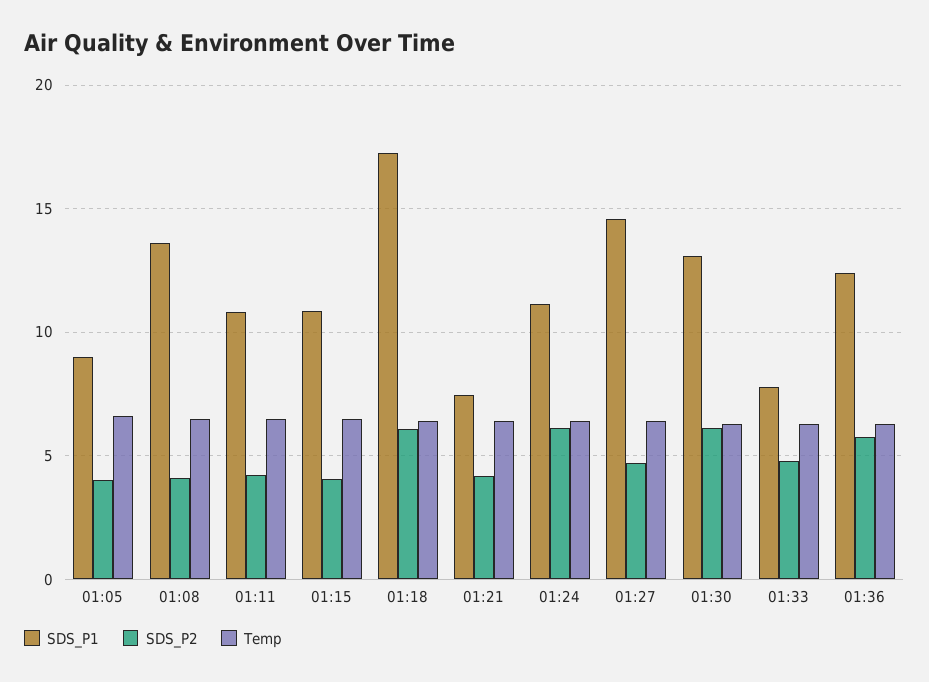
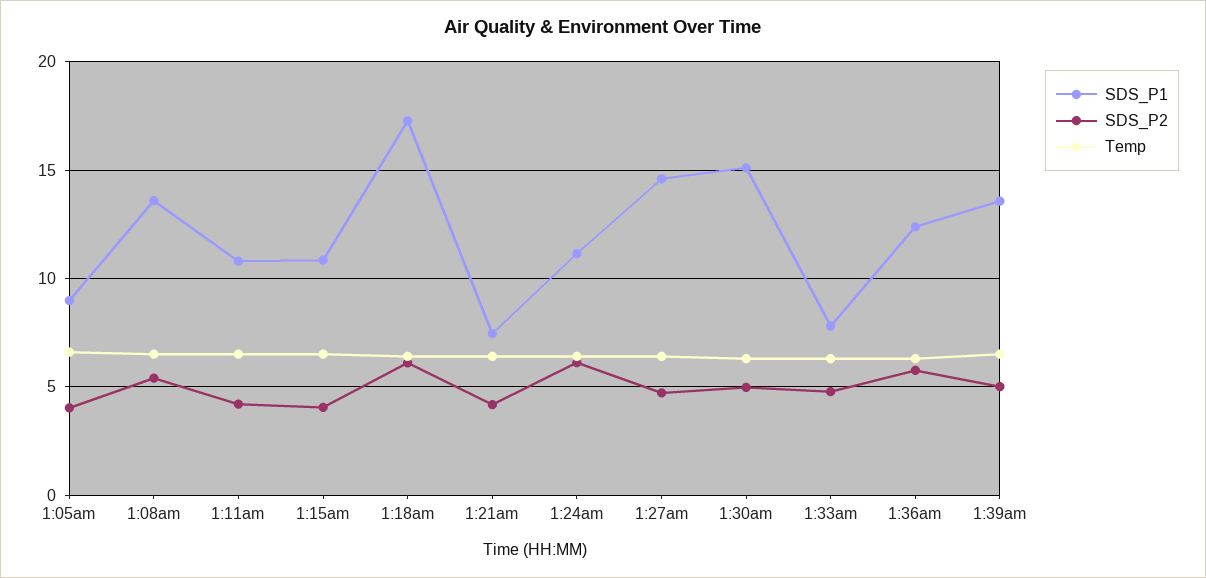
SDS_P2, 01:08: 4 -> 5.5
SDS_P1, 01:30: 13 -> 15
SDS_P2, 01:30: 6 -> 5
SDS_P1, 1:39am: none -> 13.5
SDS_P2, 1:39am: none -> 5
Temp, 1:39am: none -> 6.5

